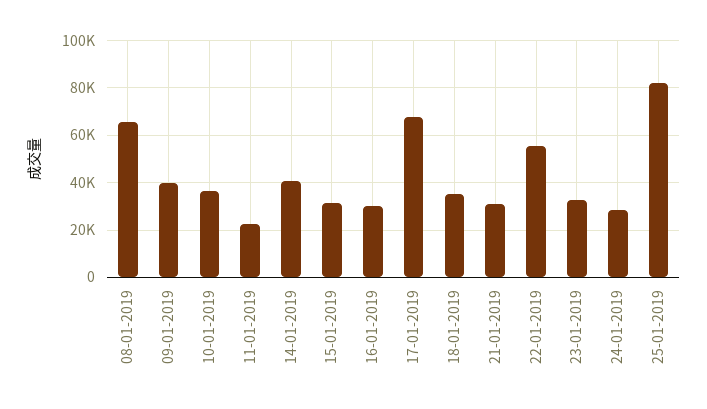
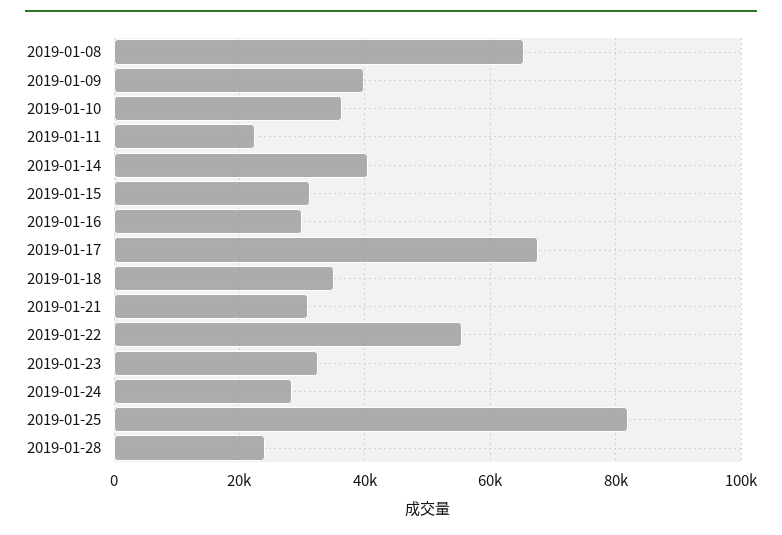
2019-01-28: none -> 24000

